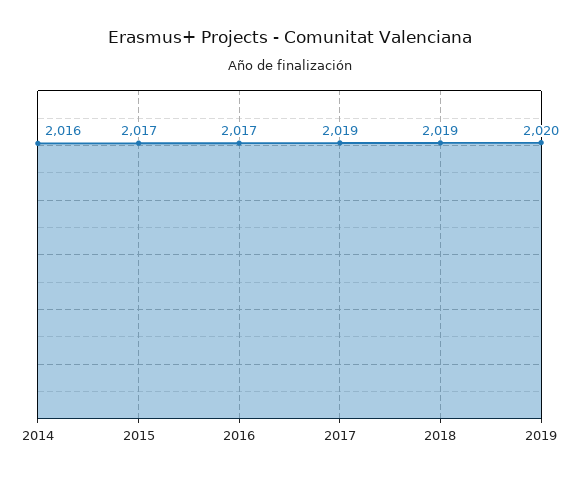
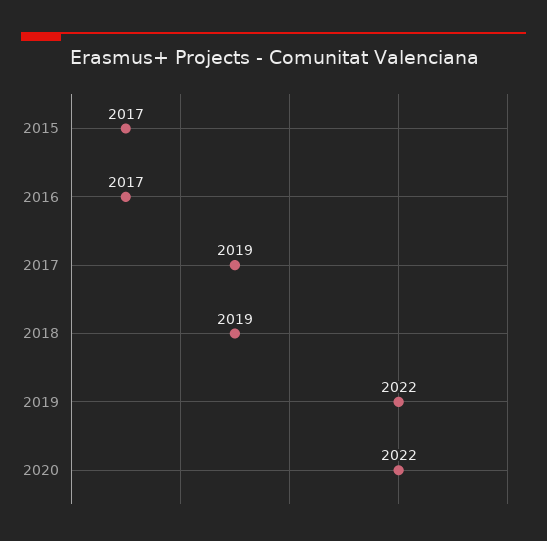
2014: 2016 -> none
2019: 2020 -> 2022
2020: none -> 2022

